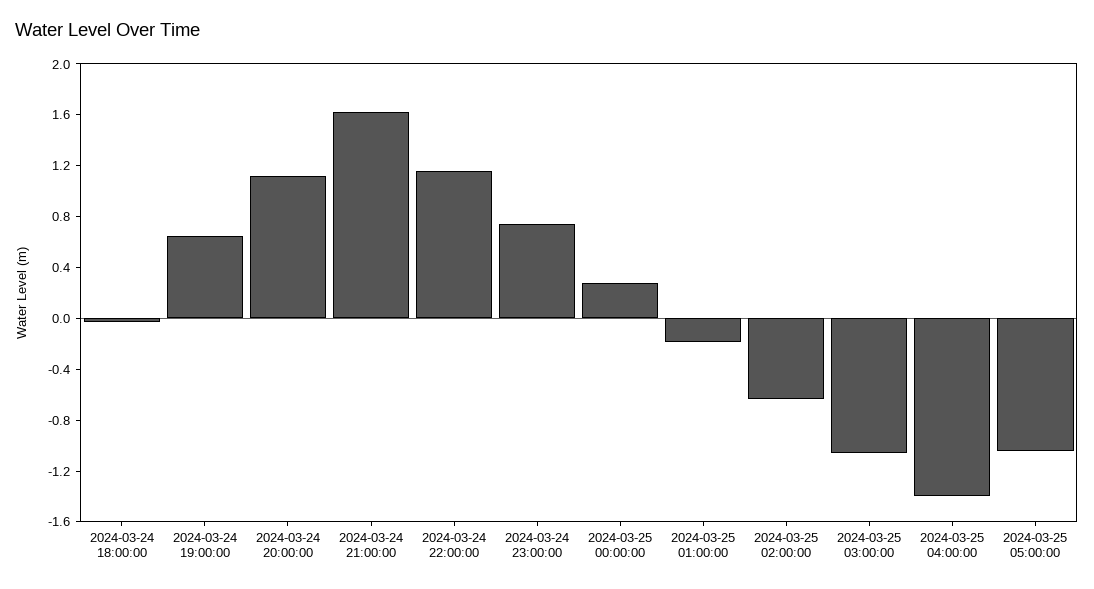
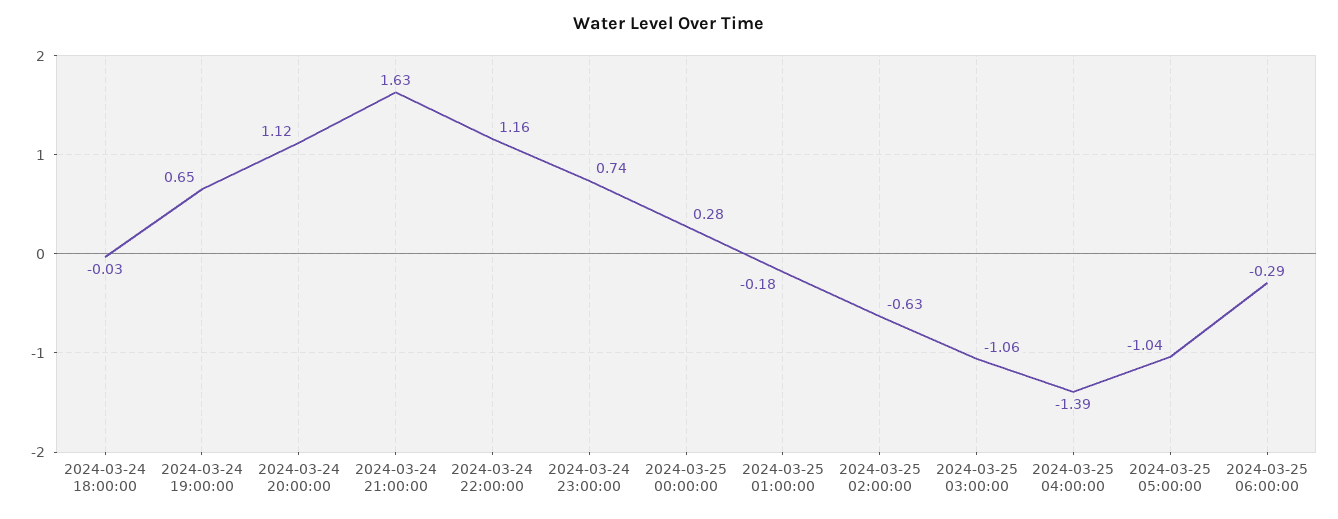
2024-03-25 06:00:00: none -> -0.29

